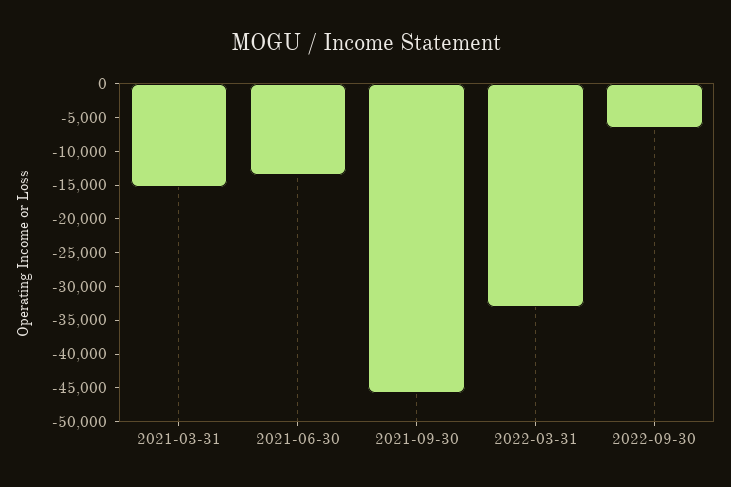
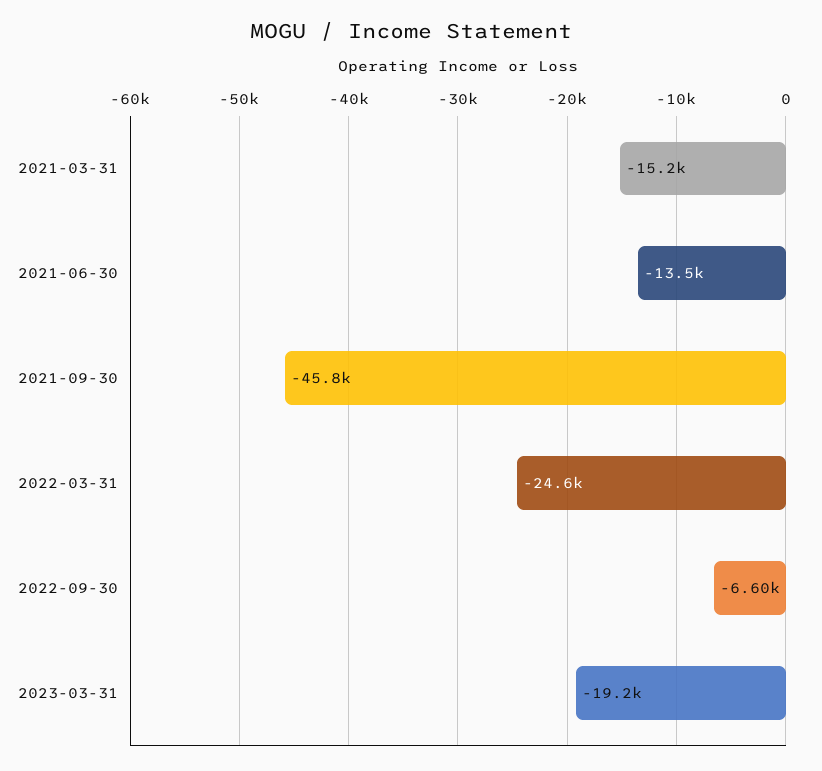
2022-03-31: -32500 -> -24600
2023-03-31: none -> -19200

